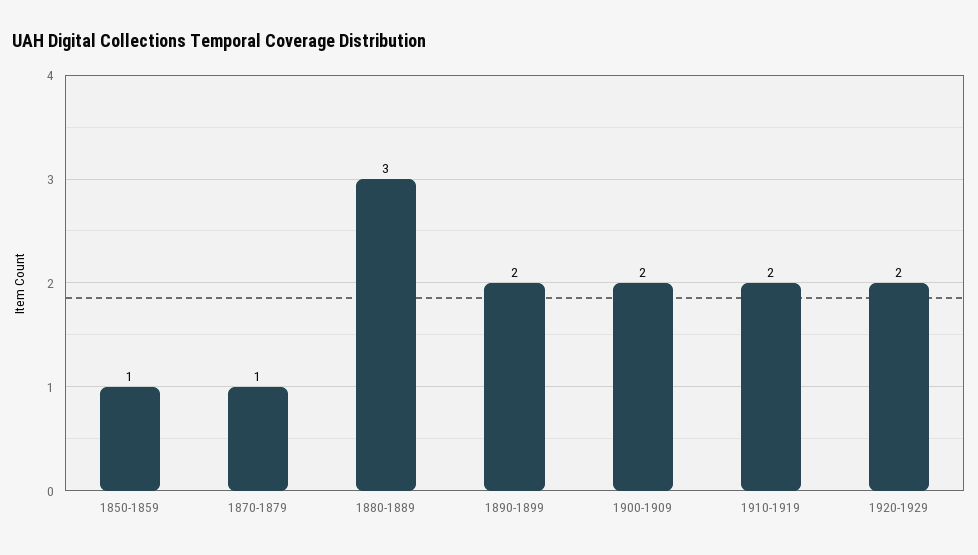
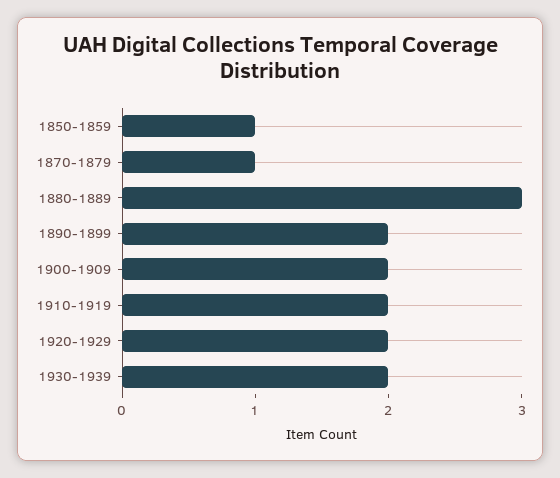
1930-1939: none -> 2

